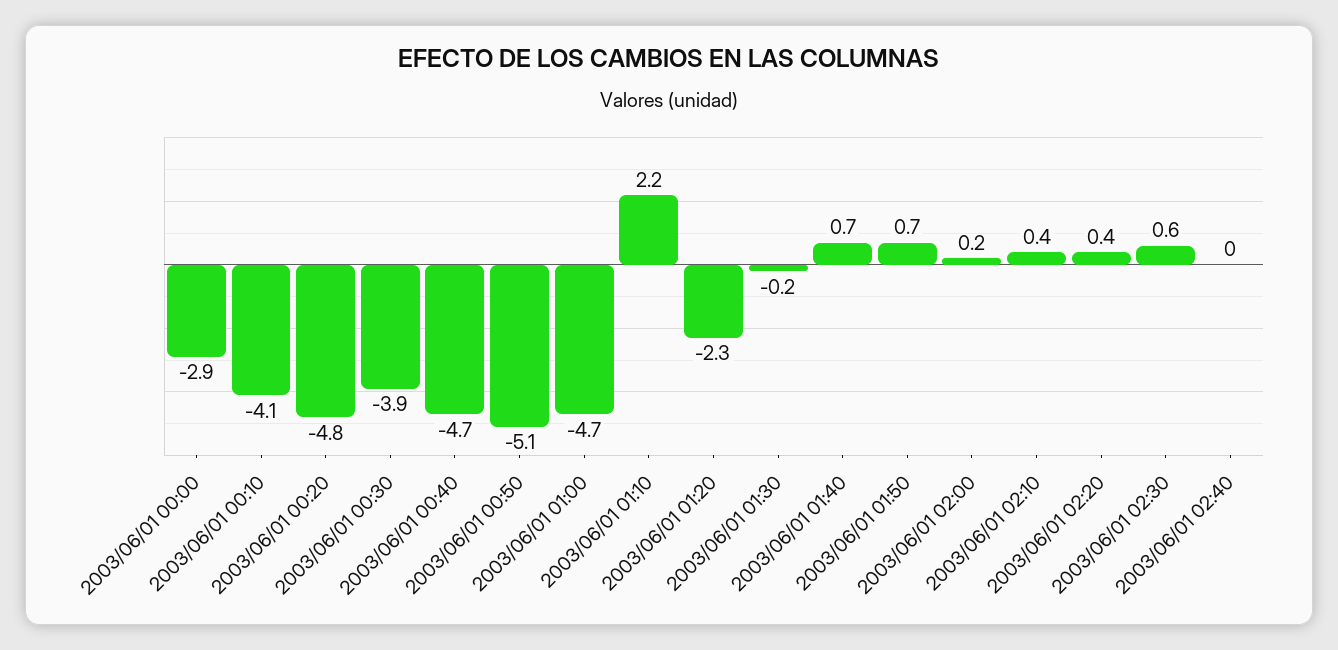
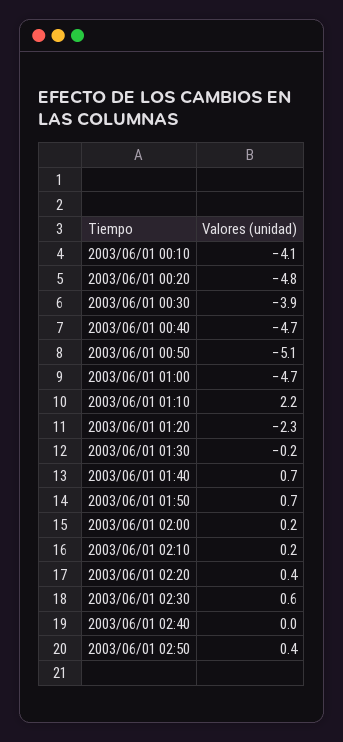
2003/06/01 00:00: -2.9 -> none
2003/06/01 02:10: 0.4 -> 0.2
2003/06/01 02:50: none -> 0.4

